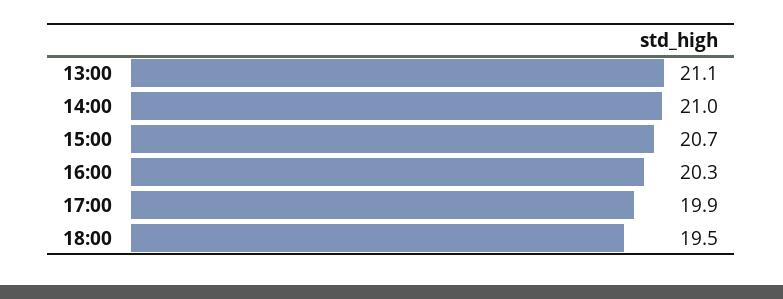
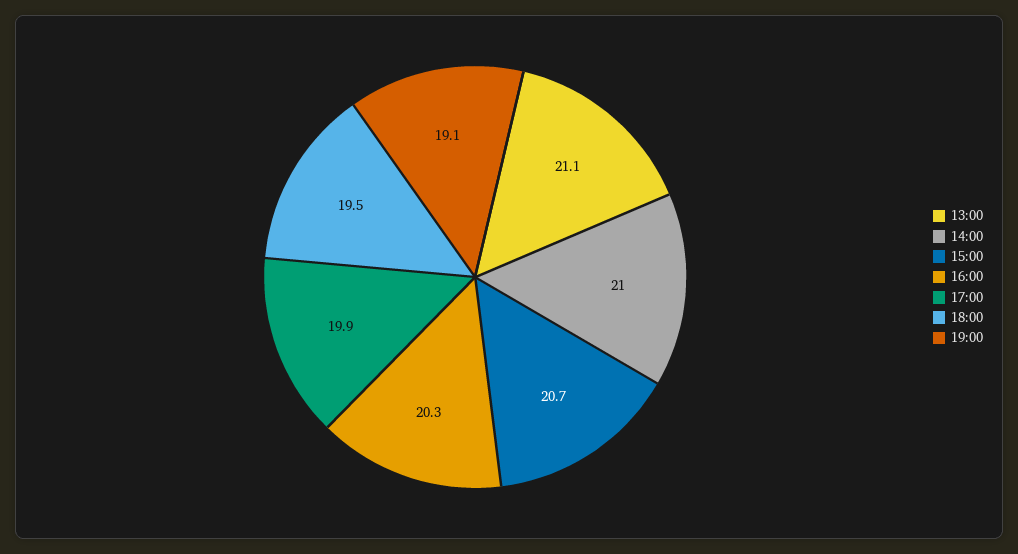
19:00: none -> 19.1

